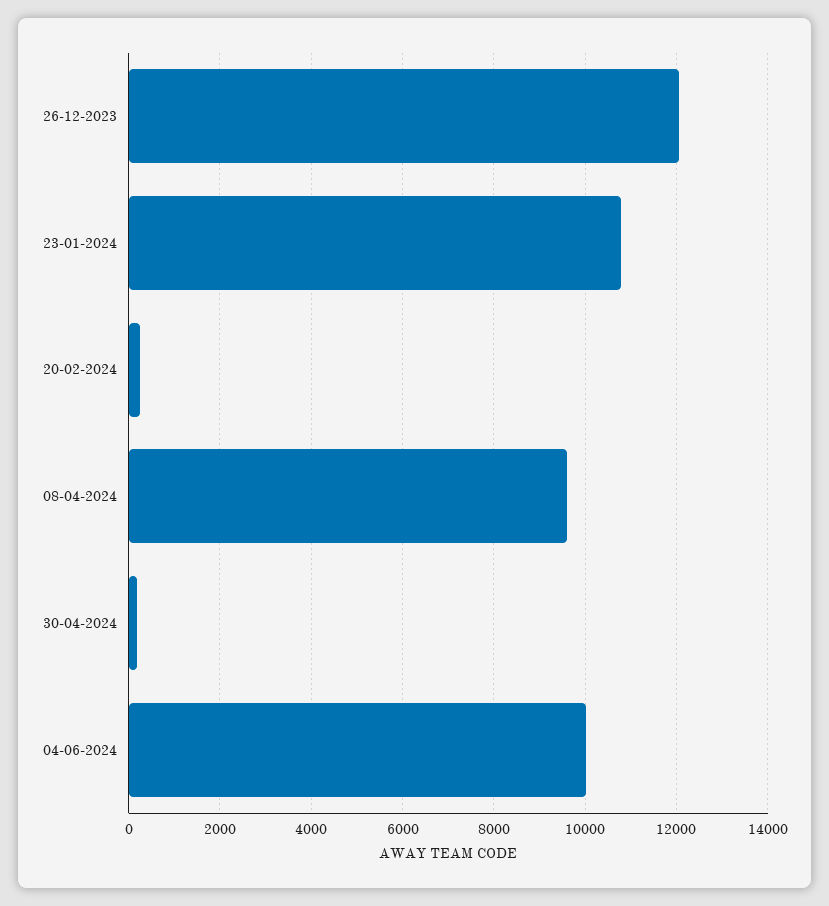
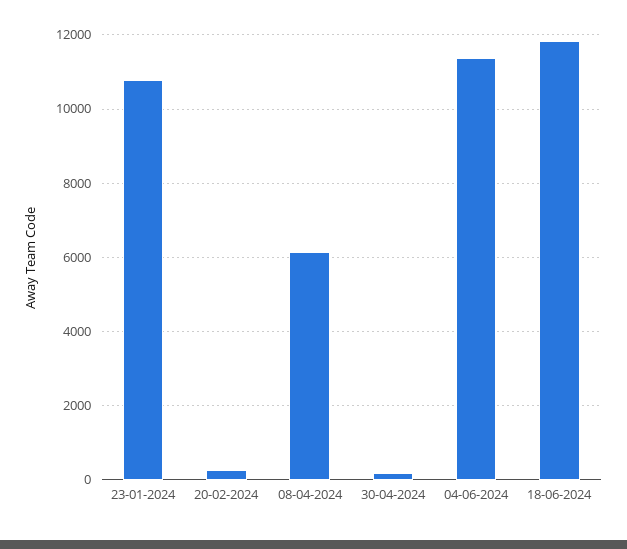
26-12-2023: 12000 -> none
08-04-2024: 9600 -> 6200
04-06-2024: 10000 -> 11400
18-06-2024: none -> 11800

